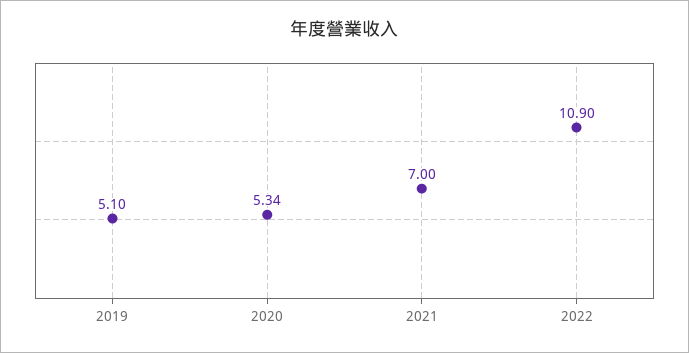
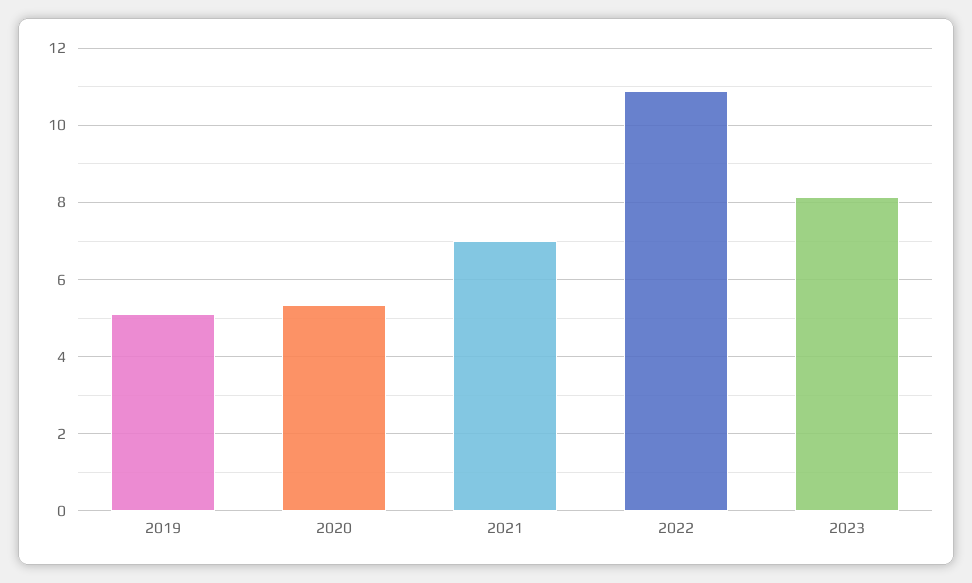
2023: none -> 8.2

